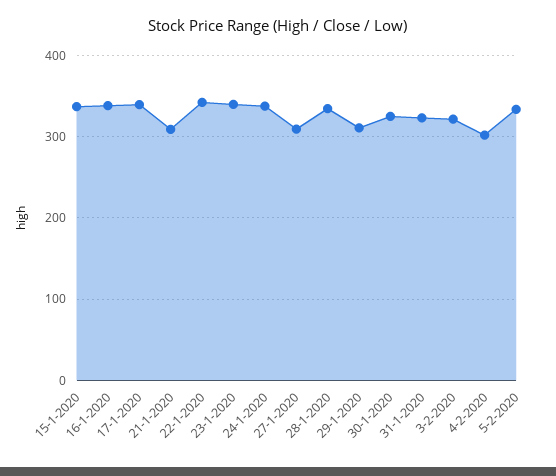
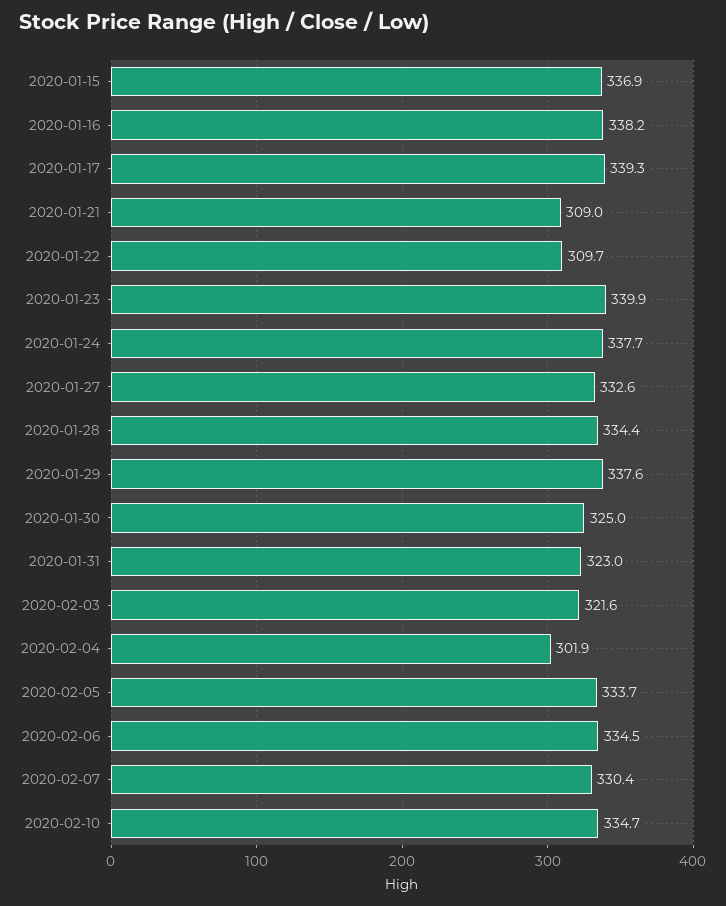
22-1-2020: 340 -> 309.7
27-1-2020: 310 -> 332.6
29-1-2020: 310 -> 337.6
2020-02-06: none -> 334.5
2020-02-07: none -> 330.4
2020-02-10: none -> 334.7

